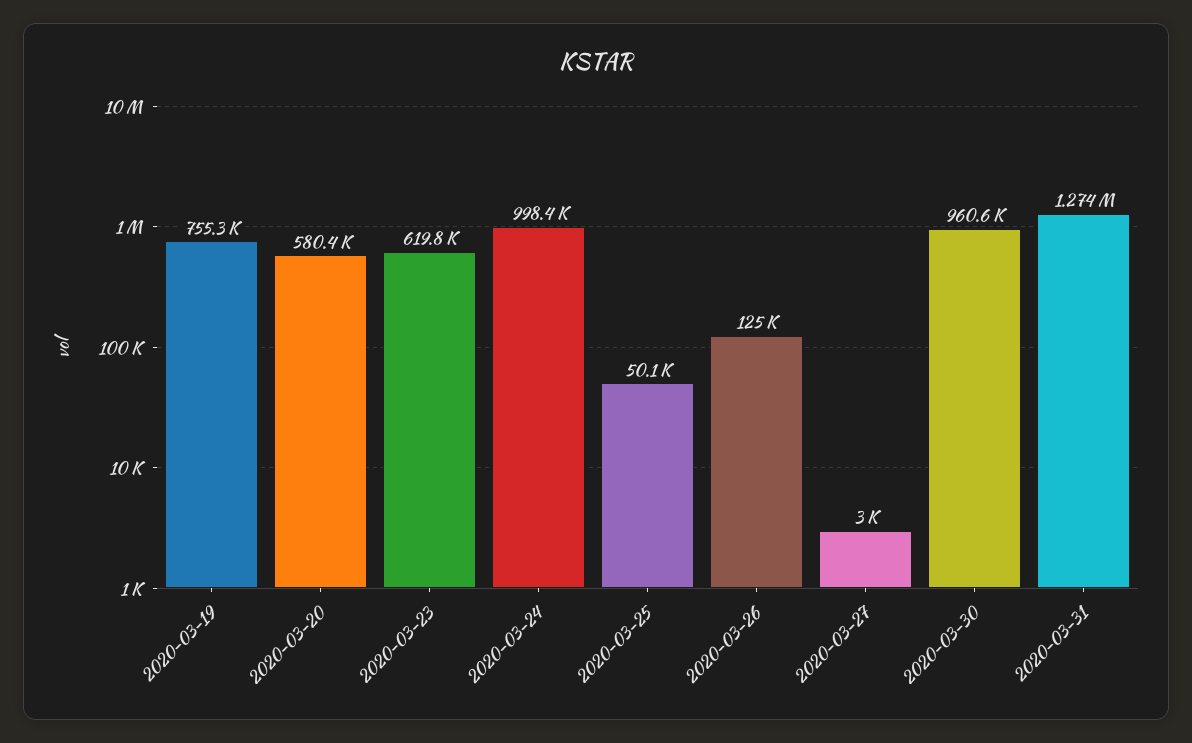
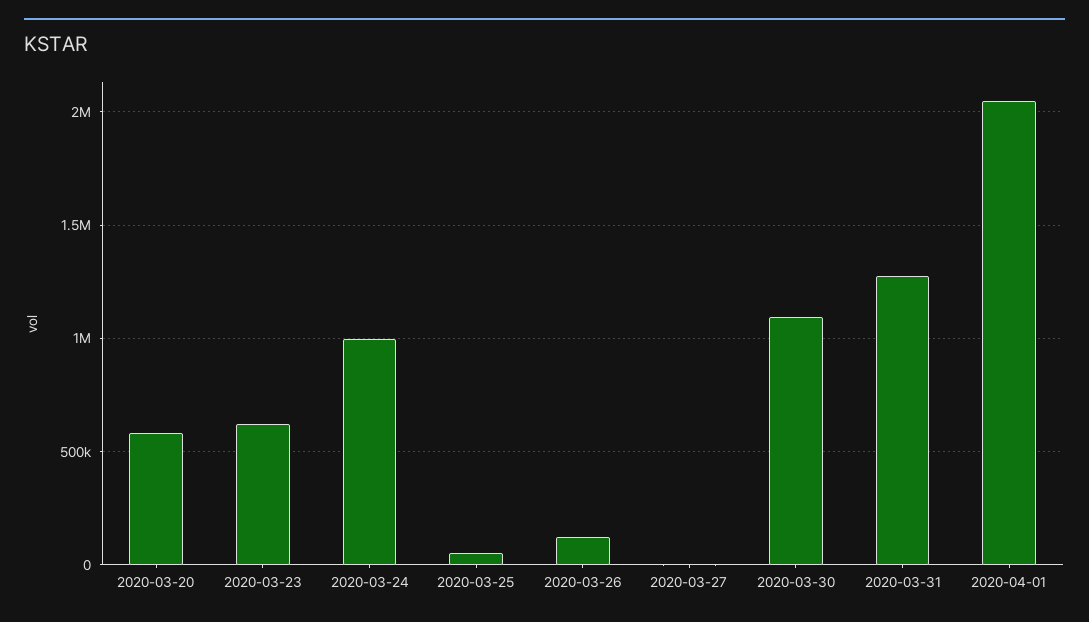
2020-03-19: 755300 -> none
2020-03-30: 960600 -> 1100000
2020-04-01: none -> 2050000

